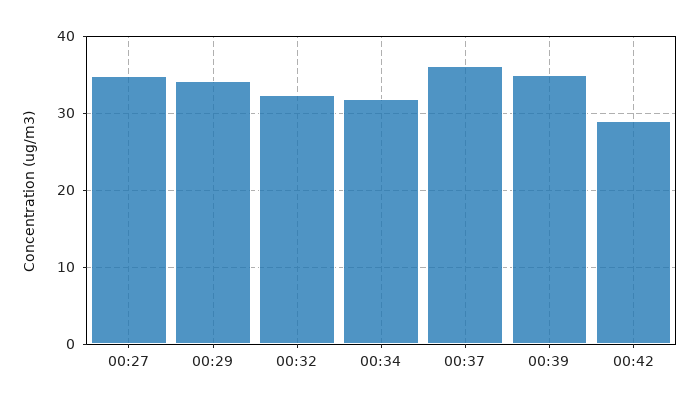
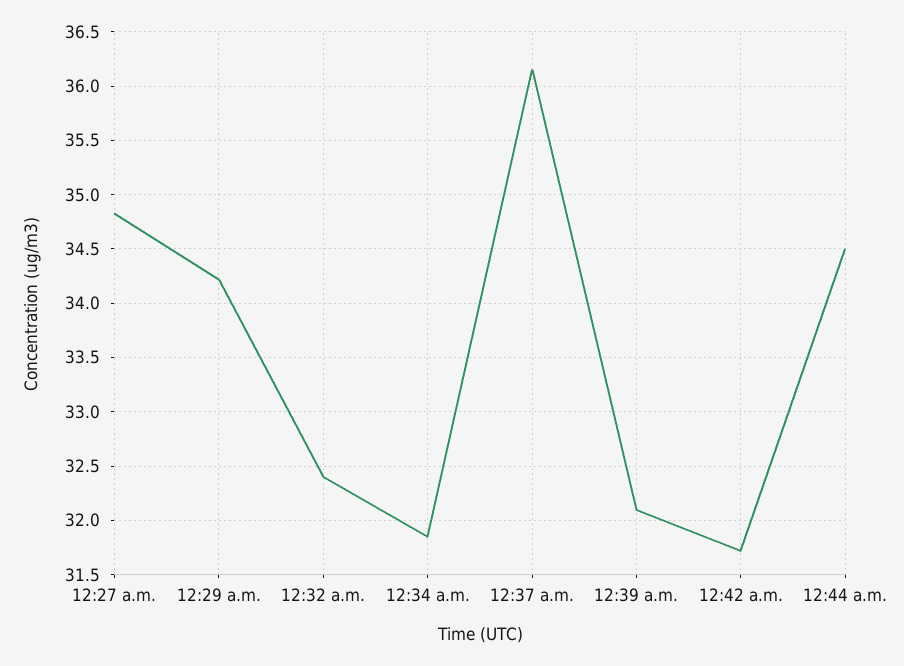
00:39: 35 -> 32.1
00:42: 29 -> 31.7
12:44 a.m.: none -> 34.5

